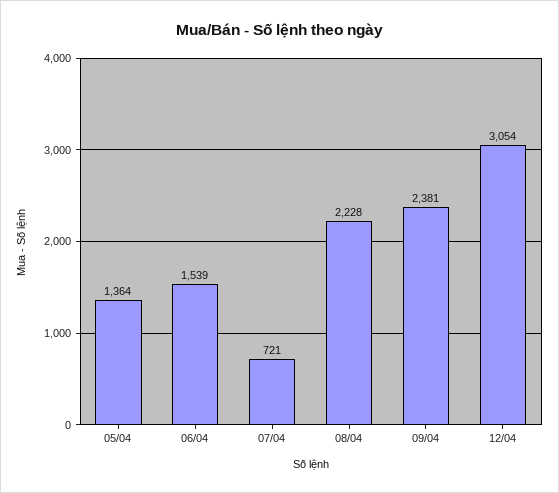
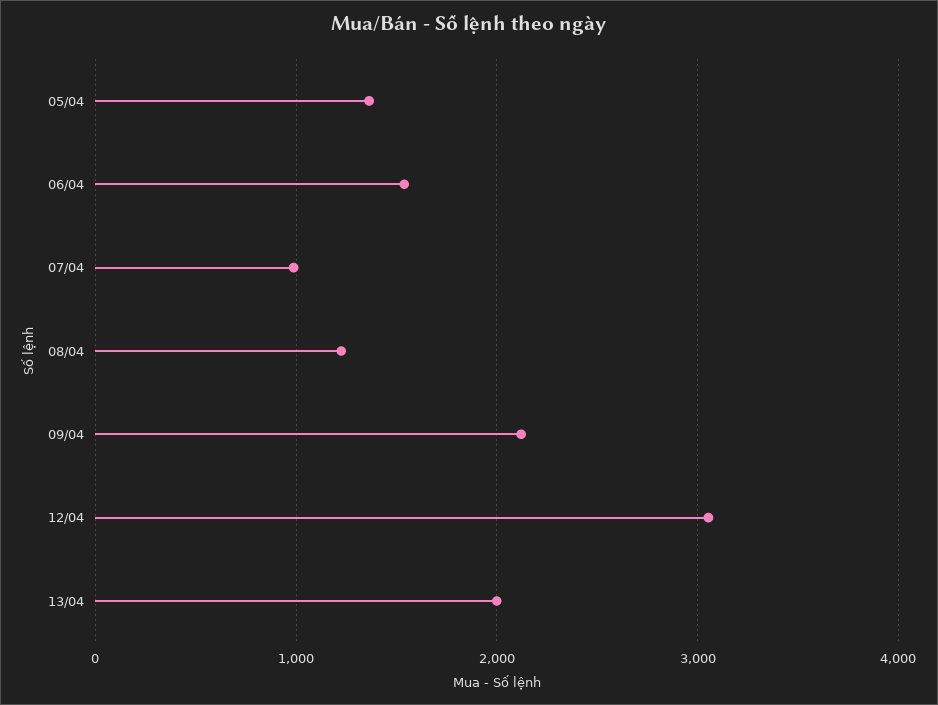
07/04: 721 -> 1000
08/04: 2228 -> 1200
09/04: 2381 -> 2100
13/04: none -> 2000

